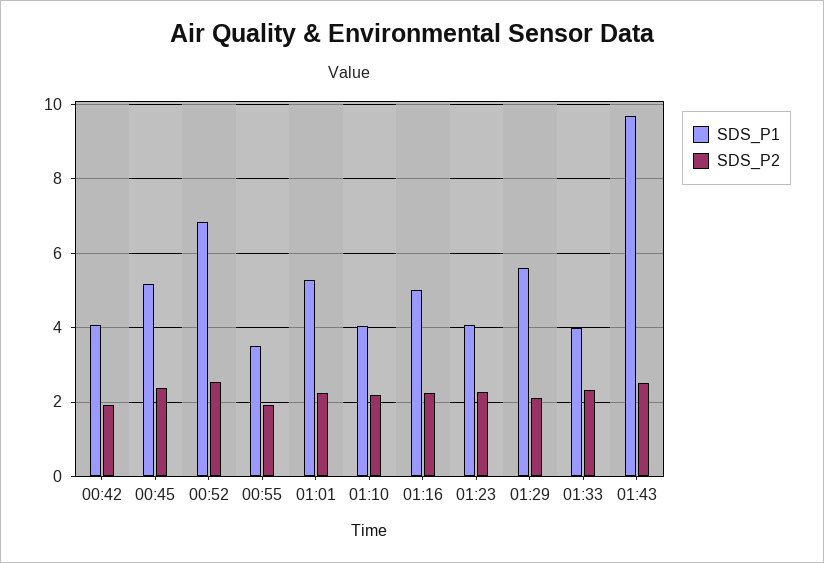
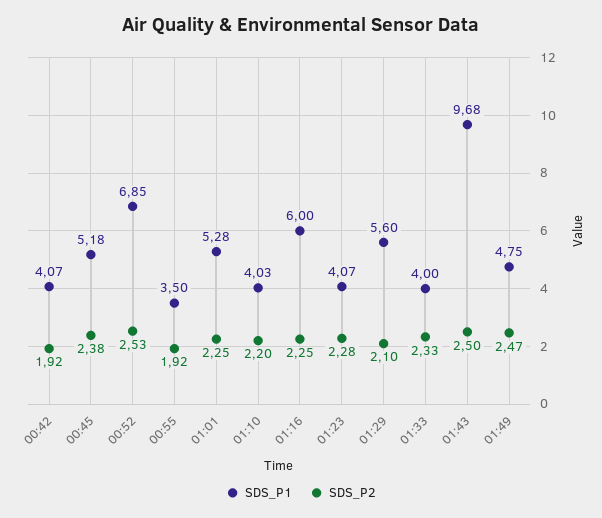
SDS_P1, 01:16: 5 -> 6
SDS_P1, 01:49: none -> 4.75
SDS_P2, 01:49: none -> 2.47

